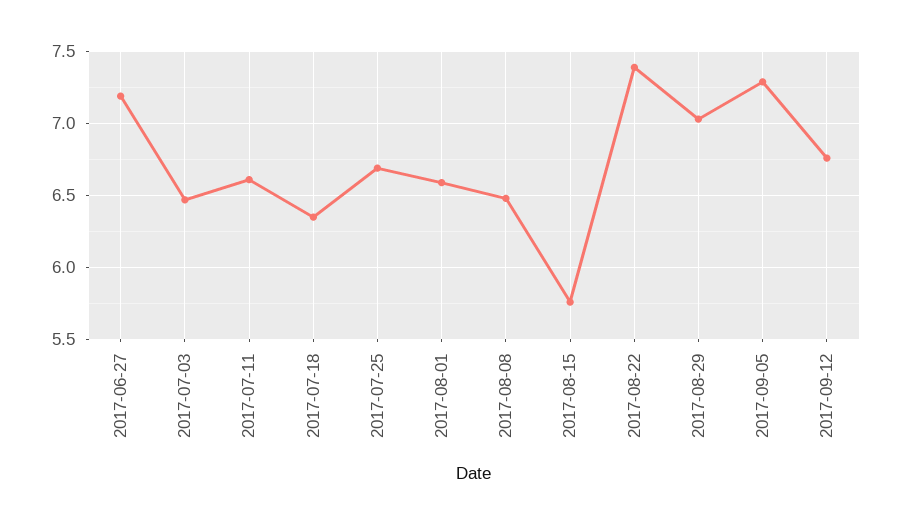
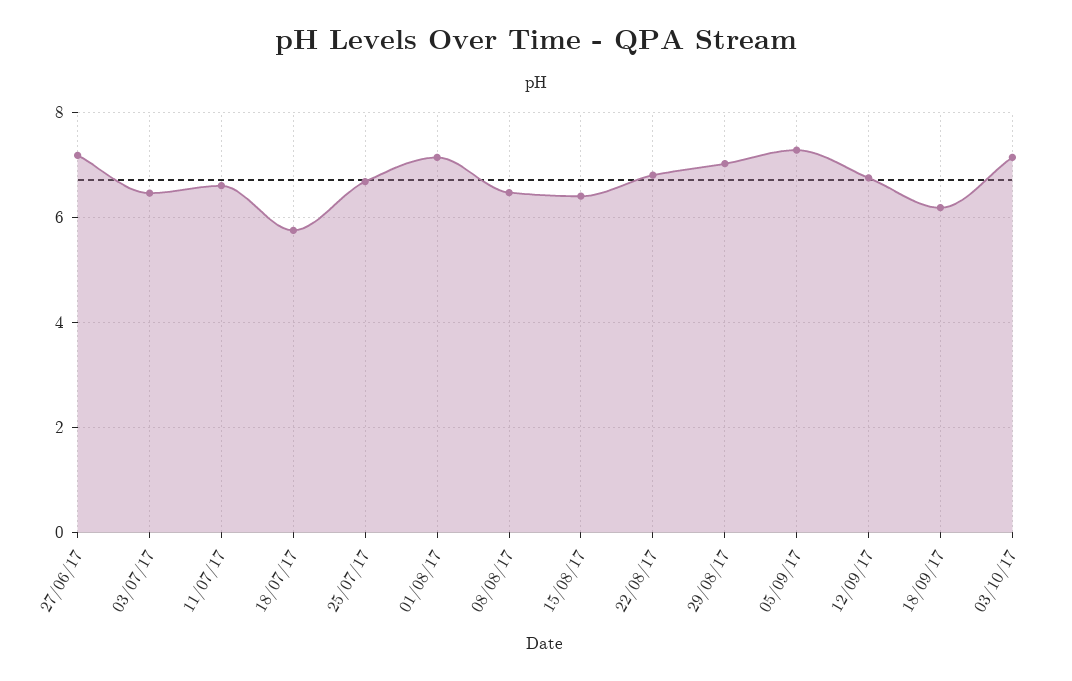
2017-07-18: 6.35 -> 5.8
2017-08-01: 6.6 -> 7.2
2017-08-15: 5.75 -> 6.4
2017-08-22: 7.4 -> 6.8
18/09/17: none -> 6.2
03/10/17: none -> 7.2

